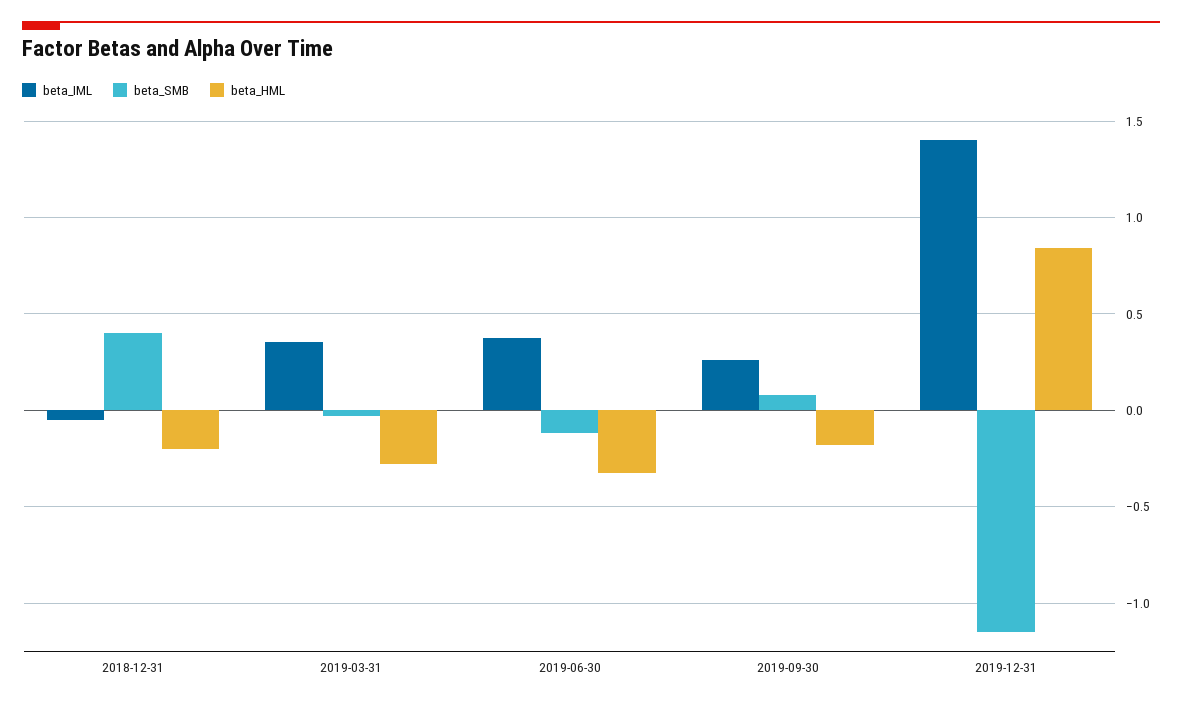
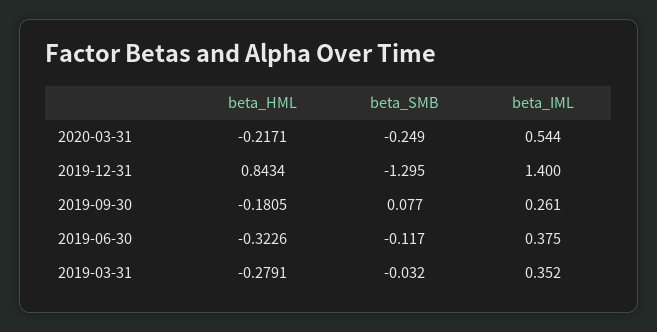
beta_IML, 2018-12-31: -0.05 -> none
beta_SMB, 2018-12-31: 0.4 -> none
beta_HML, 2018-12-31: -0.2 -> none
beta_SMB, 2019-12-31: -1.15 -> -1.295
beta_HML, 2020-03-31: none -> -0.2171
beta_SMB, 2020-03-31: none -> -0.249
beta_IML, 2020-03-31: none -> 0.544

